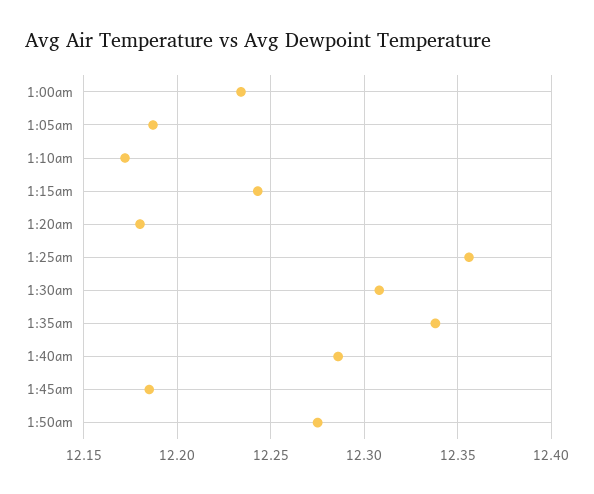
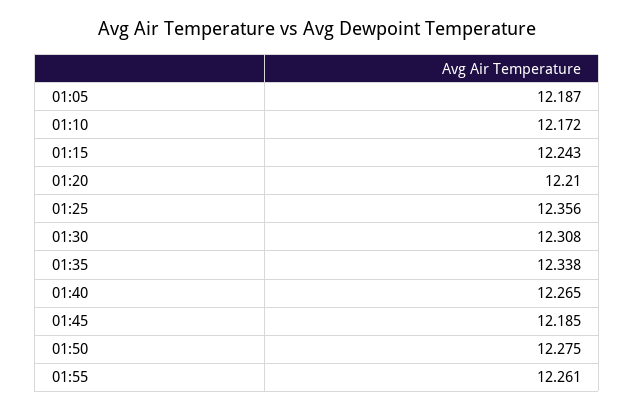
1:00am: 12.235 -> none
1:20am: 12.18 -> 12.21
1:40am: 12.285 -> 12.265
01:55: none -> 12.261

